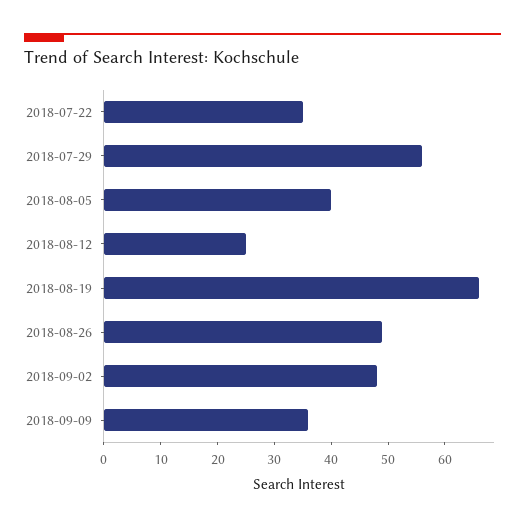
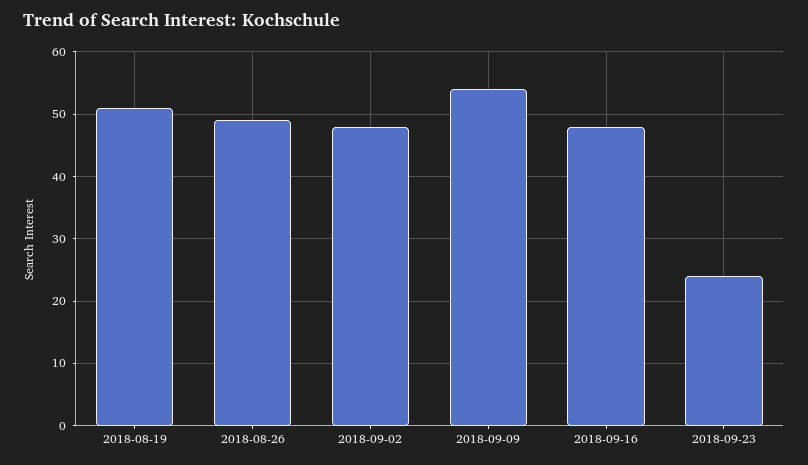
2018-07-22: 35 -> none
2018-07-29: 55 -> none
2018-08-05: 40 -> none
2018-08-12: 25 -> none
2018-08-19: 65 -> 51
2018-09-09: 35 -> 54
2018-09-16: none -> 48
2018-09-23: none -> 24

